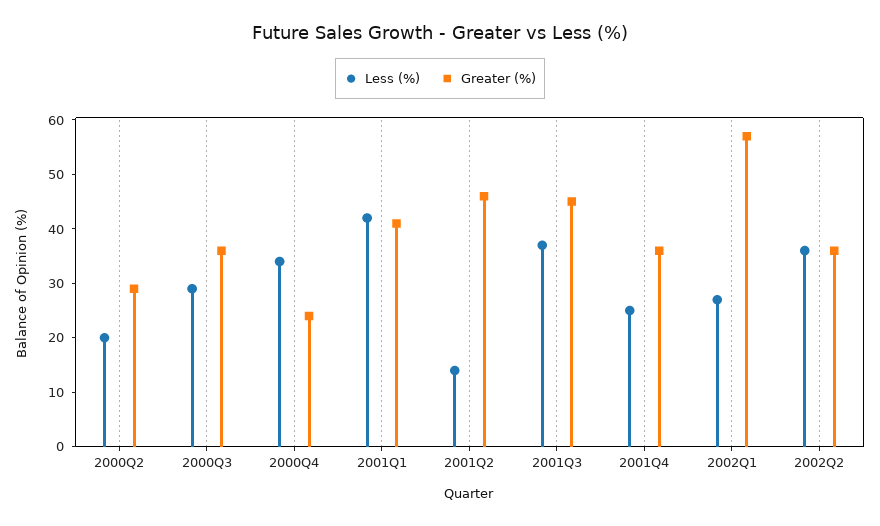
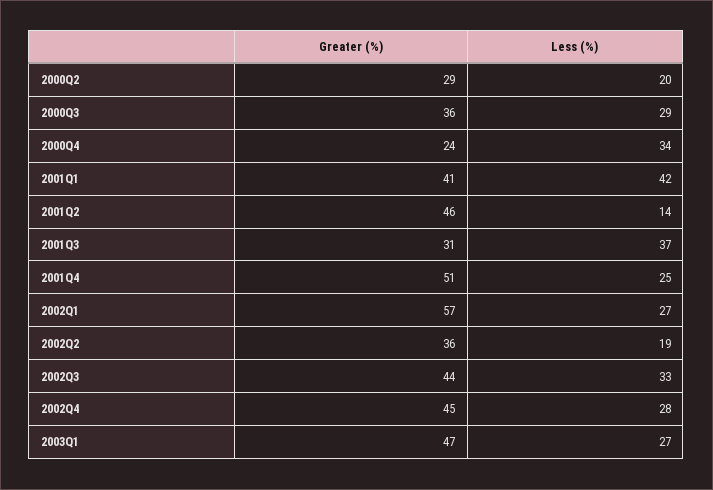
Greater (%), 2001Q3: 45 -> 31
Greater (%), 2001Q4: 35 -> 51
Less (%), 2002Q2: 35 -> 19
Greater (%), 2002Q3: none -> 44
Less (%), 2002Q3: none -> 33
Greater (%), 2002Q4: none -> 45
Less (%), 2002Q4: none -> 28
Greater (%), 2003Q1: none -> 47
Less (%), 2003Q1: none -> 27

